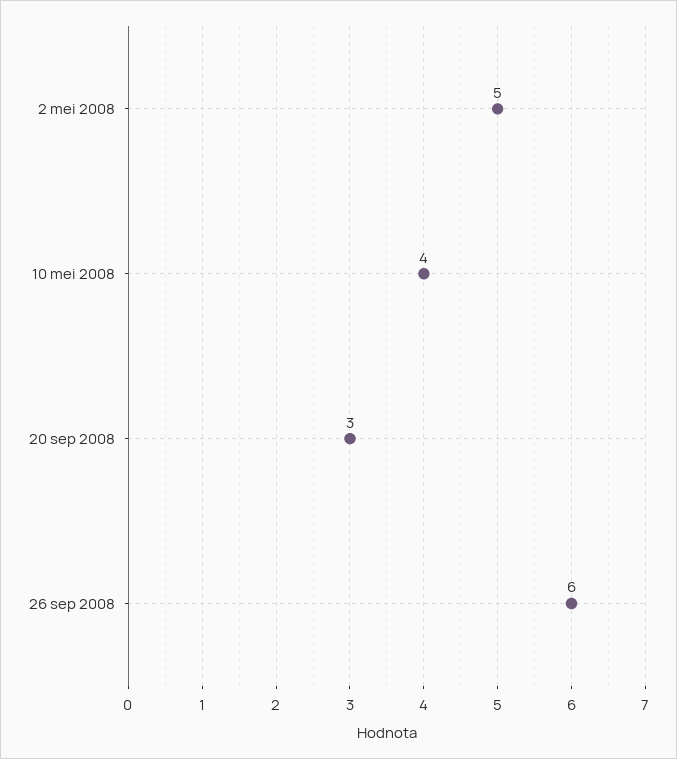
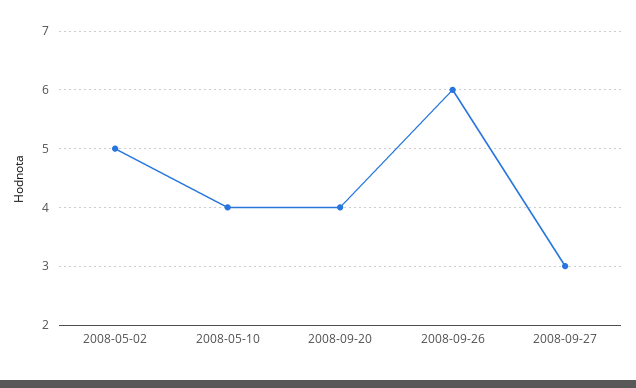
20 sep 2008: 3 -> 4
2008-09-27: none -> 3

